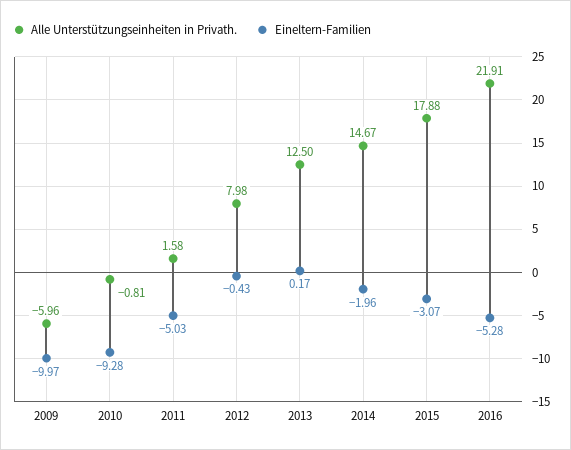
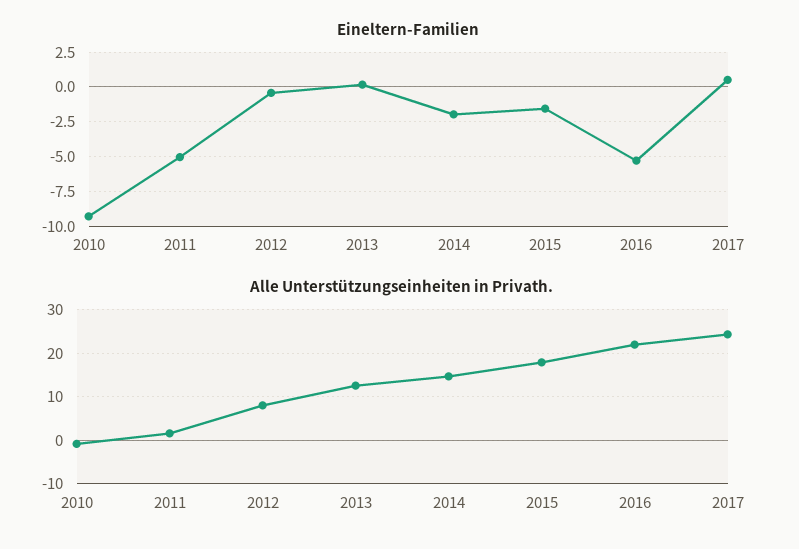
Alle Unterstützungseinheiten in Privath., 2009: -5.96 -> none
Eineltern-Familien, 2009: -9.97 -> none
Eineltern-Familien, 2015: -3.07 -> -1.5
Eineltern-Familien, 2017: none -> 0.5
Alle Unterstützungseinheiten in Privath., 2017: none -> 24

